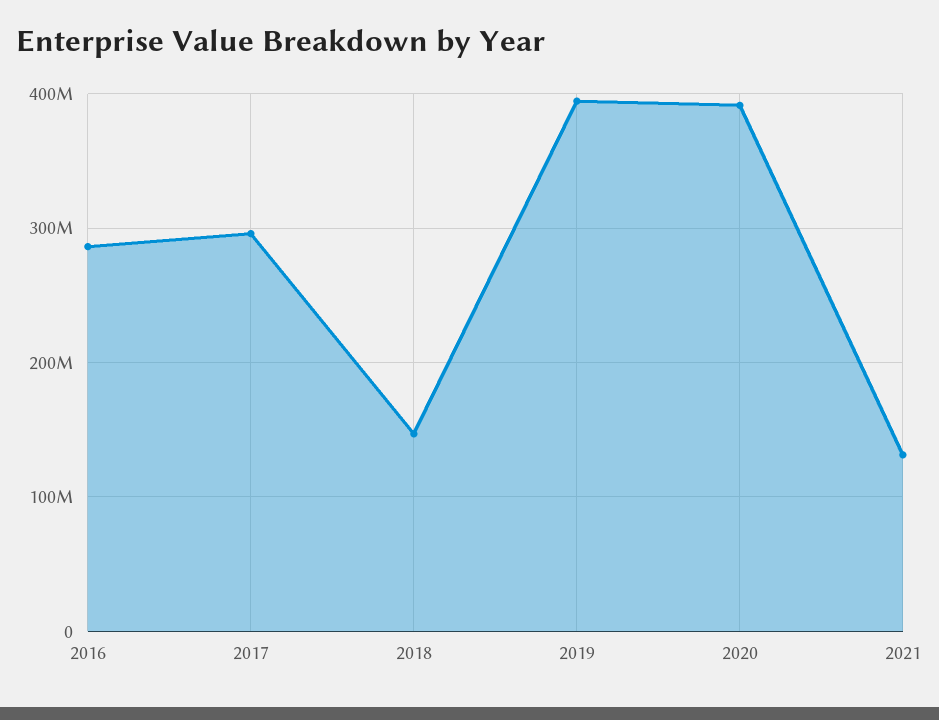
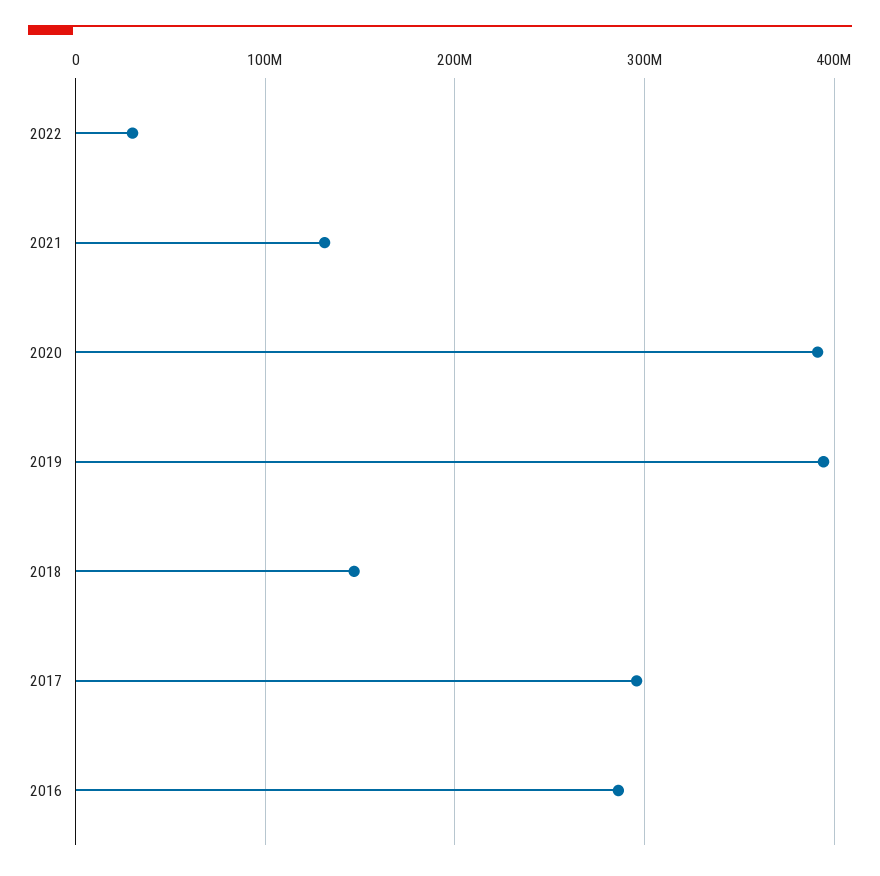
2022: none -> 30000000

